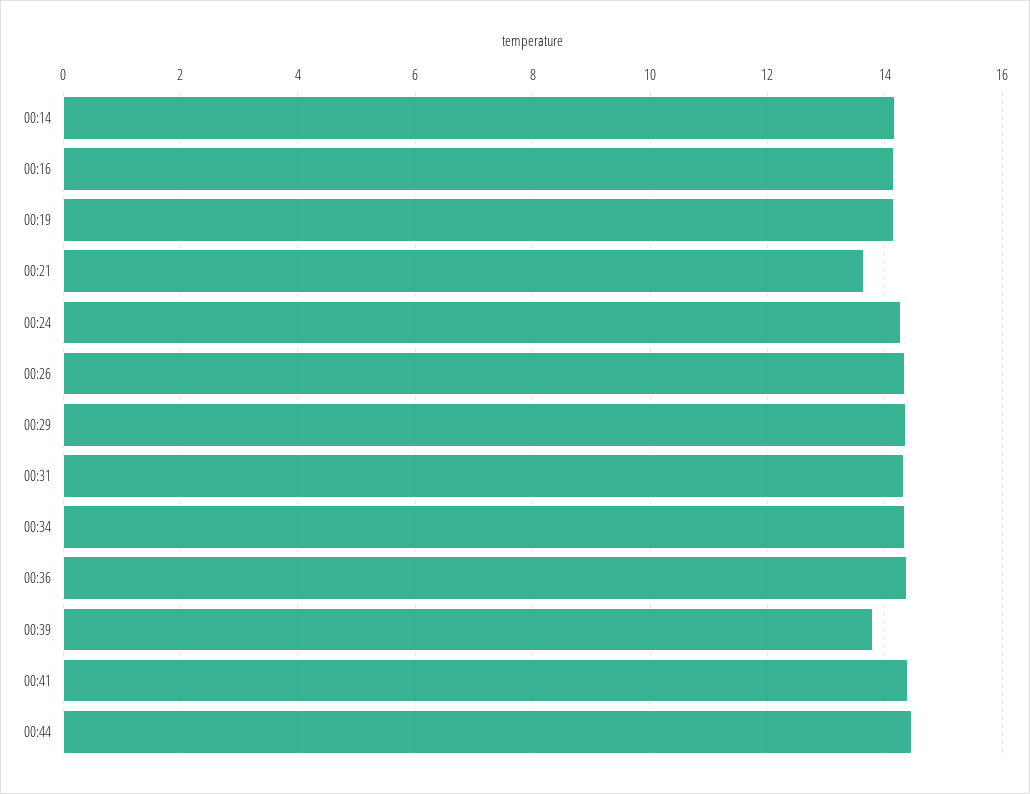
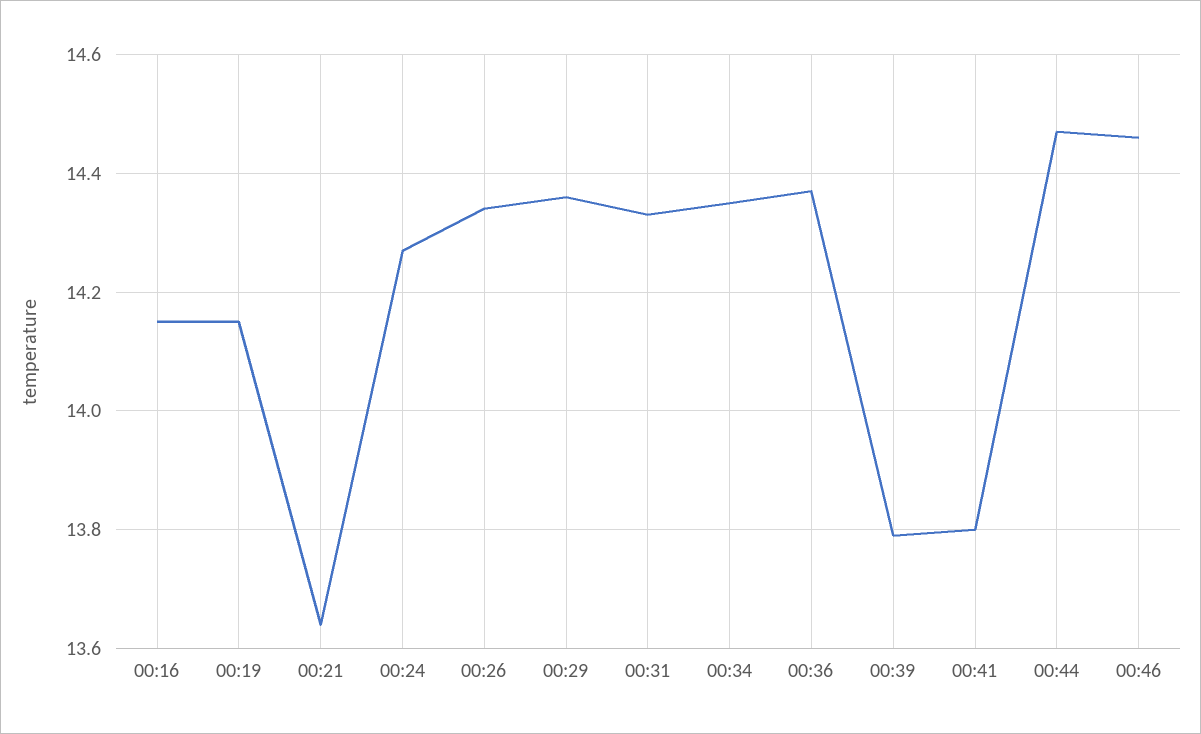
00:14: 14.2 -> none
00:41: 14.4 -> 13.8
00:46: none -> 14.45

